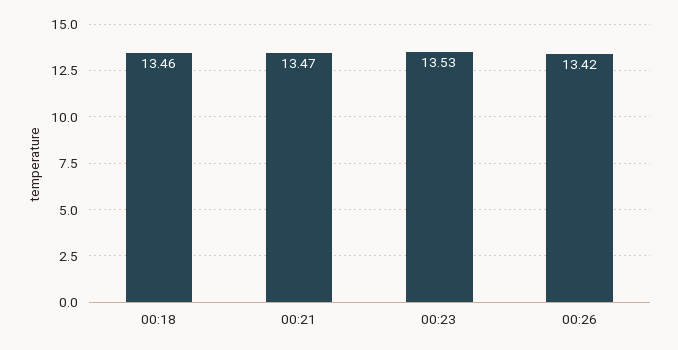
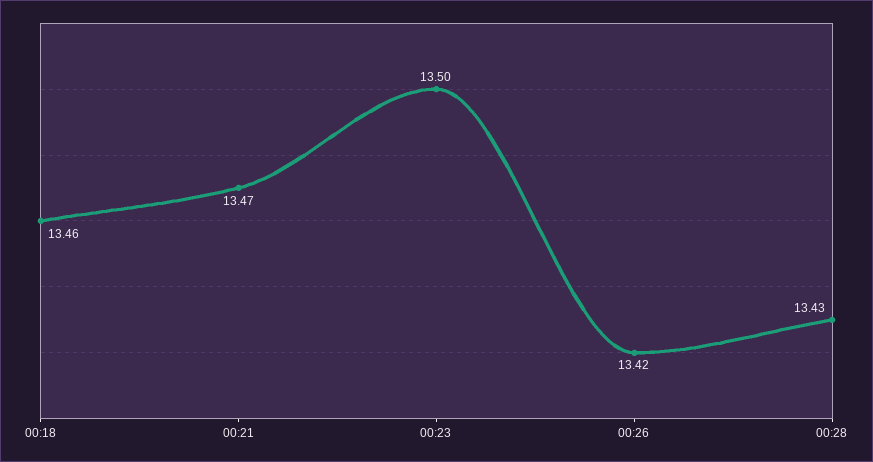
00:23: 13.53 -> 13.5
00:28: none -> 13.43

